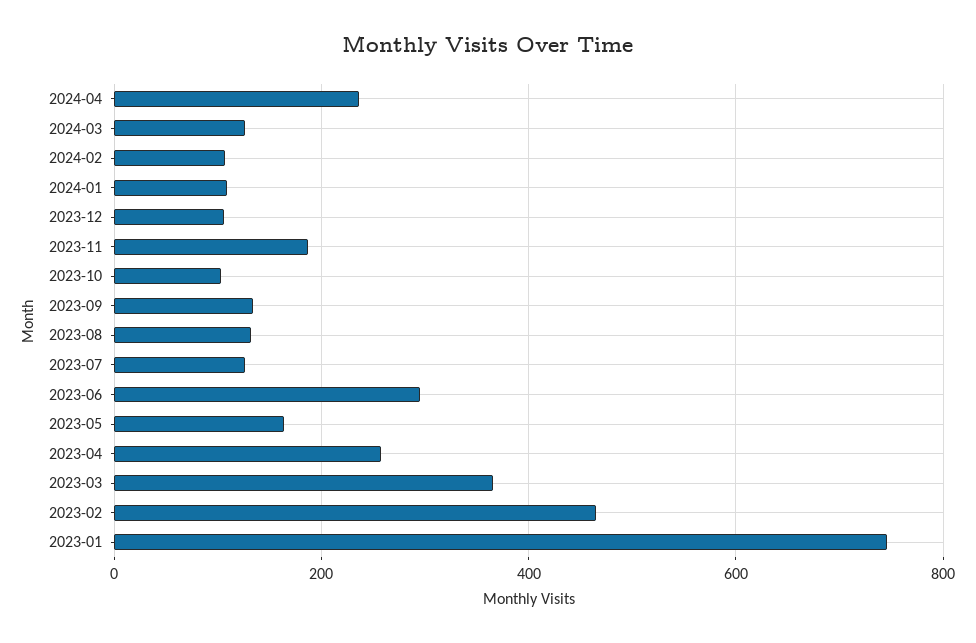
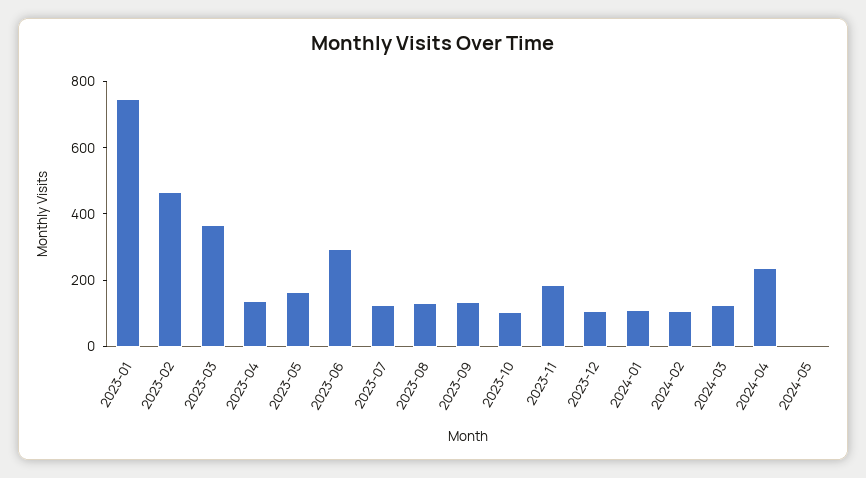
2023-04: 260 -> 150
2024-05: none -> 0

